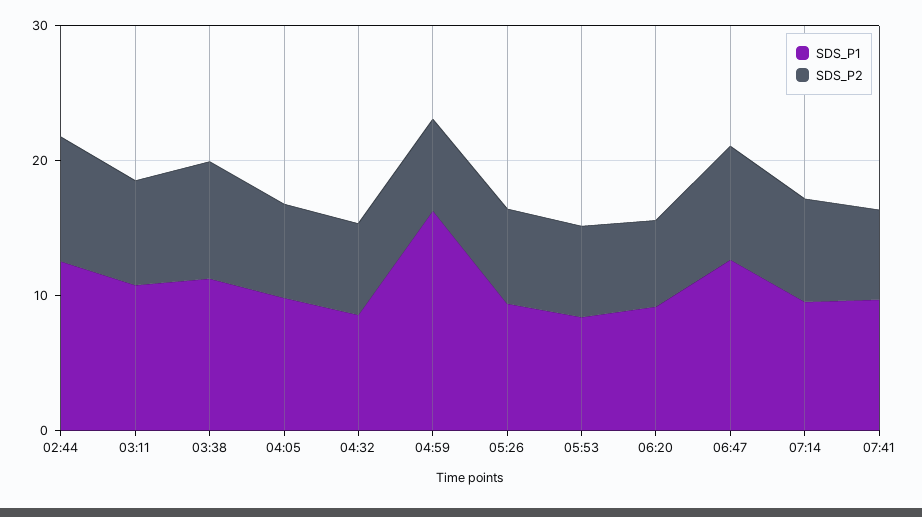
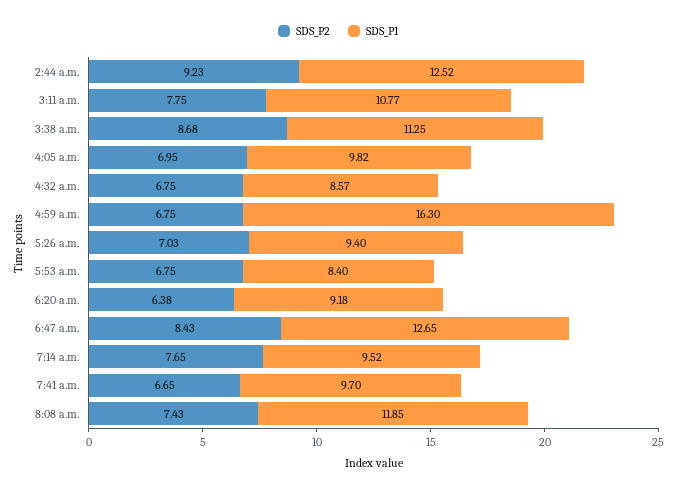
SDS_P2, 8:08 a.m.: none -> 7.43
SDS_P1, 8:08 a.m.: none -> 11.85

